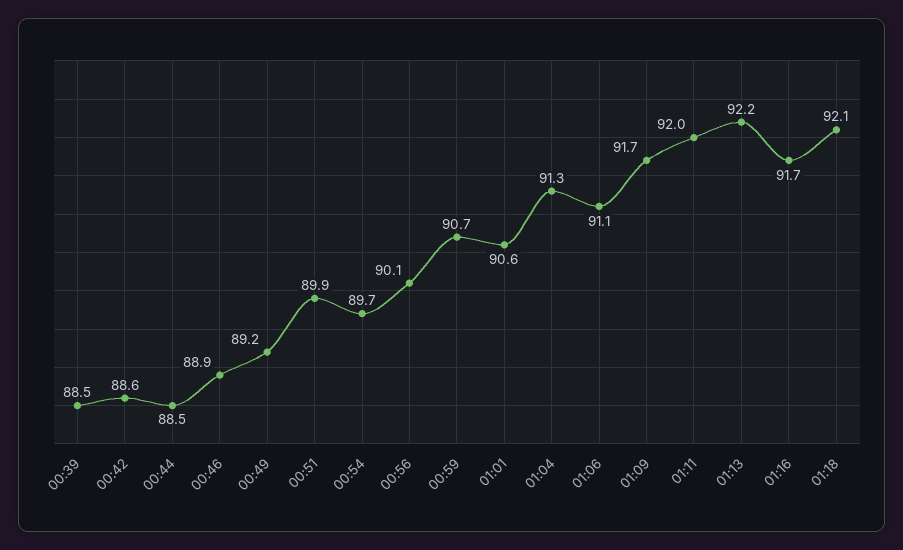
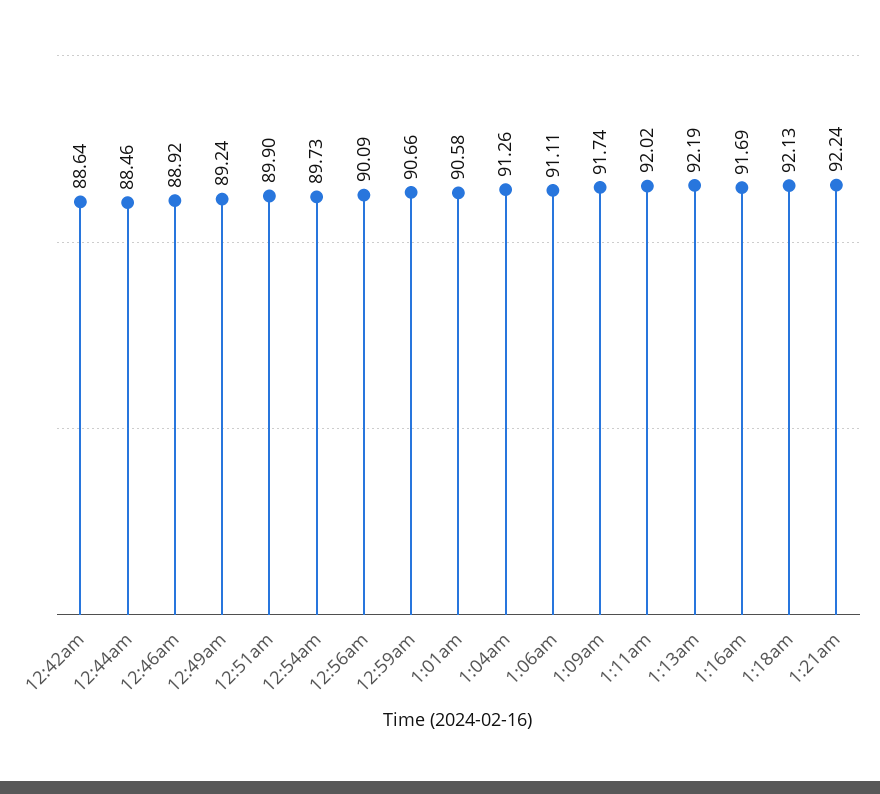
00:39: 88.5 -> none
1:21am: none -> 92.24

